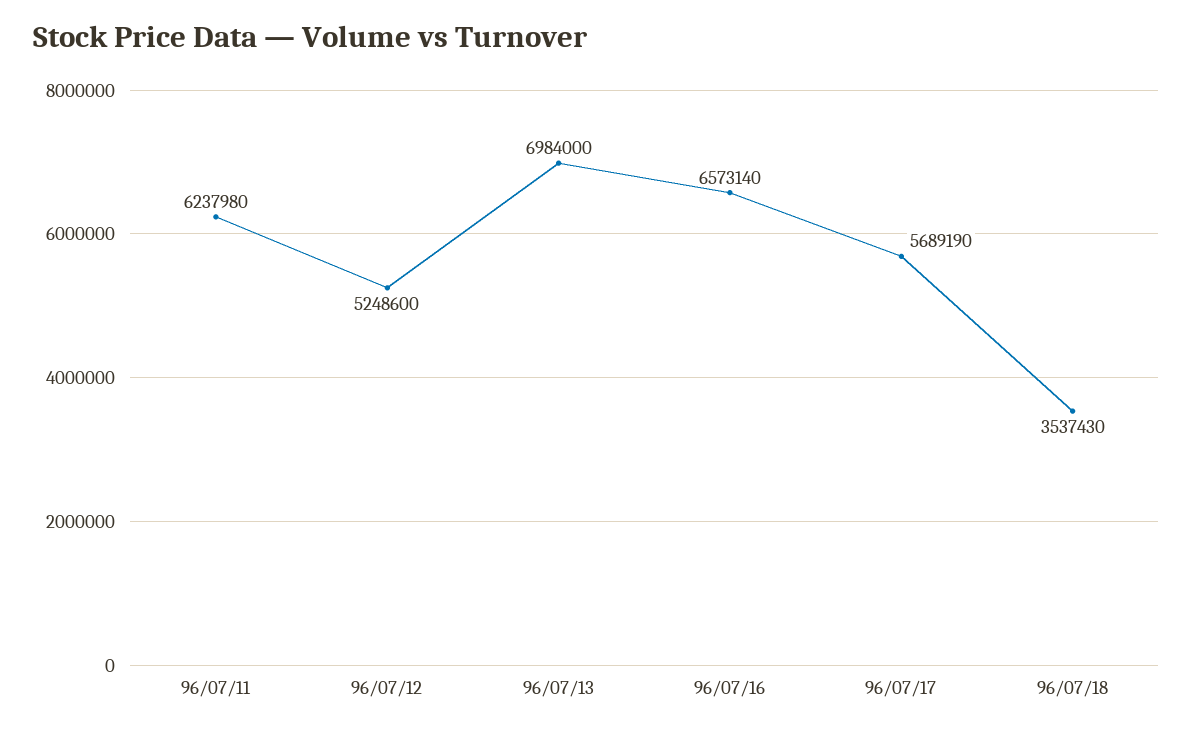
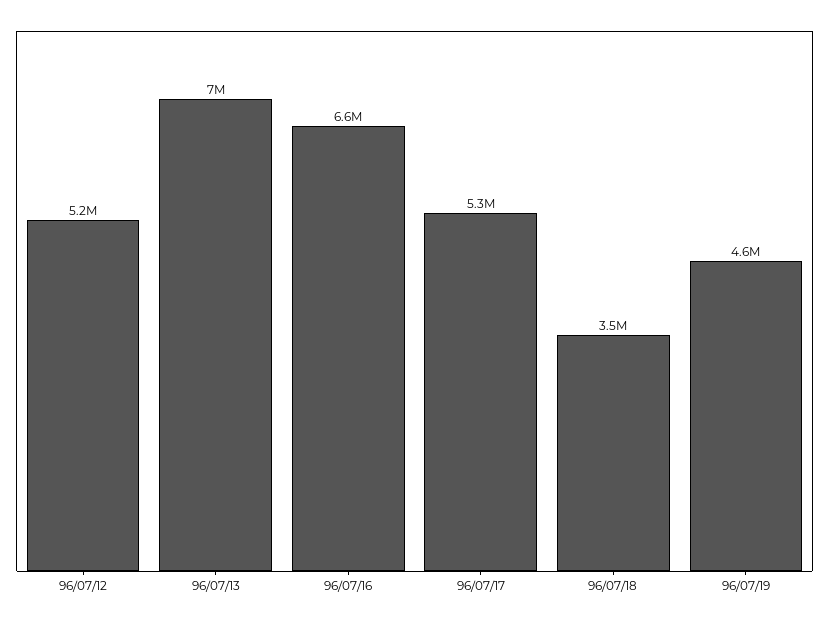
96/07/11: 6237980 -> none
96/07/17: 5689190 -> 5300000
96/07/19: none -> 4600000

